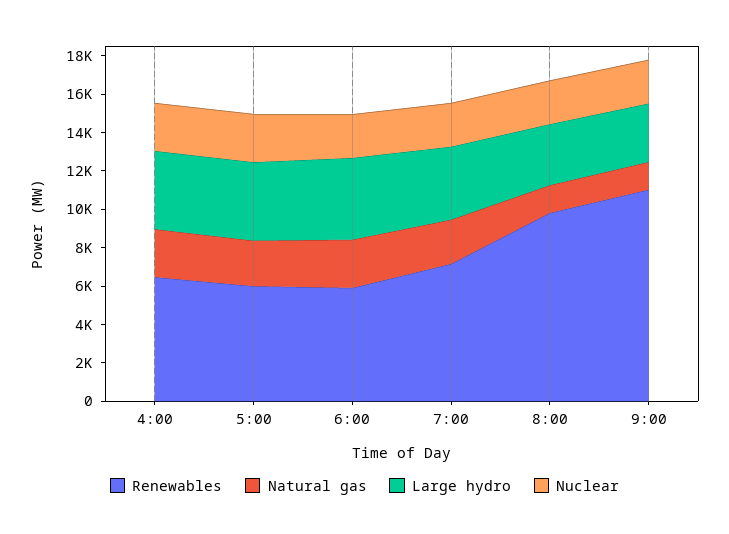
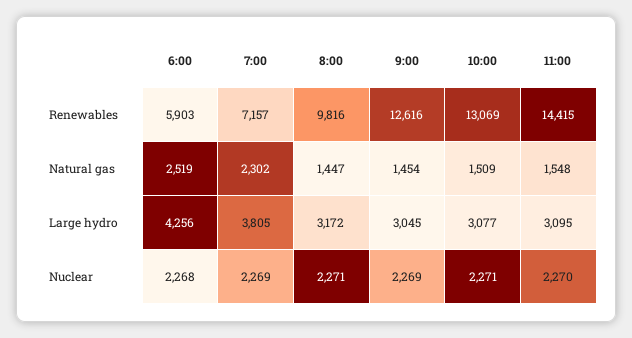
Renewables, 4:00: 6500 -> none
Natural gas, 4:00: 2500 -> none
Large hydro, 4:00: 4000 -> none
Nuclear, 4:00: 2500 -> none
Renewables, 5:00: 6000 -> none
Natural gas, 5:00: 2500 -> none
Large hydro, 5:00: 4000 -> none
Nuclear, 5:00: 2500 -> none
Renewables, 9:00: 11000 -> 12616
Renewables, 10:00: none -> 13069
Renewables, 11:00: none -> 14415
Natural gas, 10:00: none -> 1509
Natural gas, 11:00: none -> 1548
Large hydro, 10:00: none -> 3077
Large hydro, 11:00: none -> 3095
Nuclear, 10:00: none -> 2271
Nuclear, 11:00: none -> 2270

